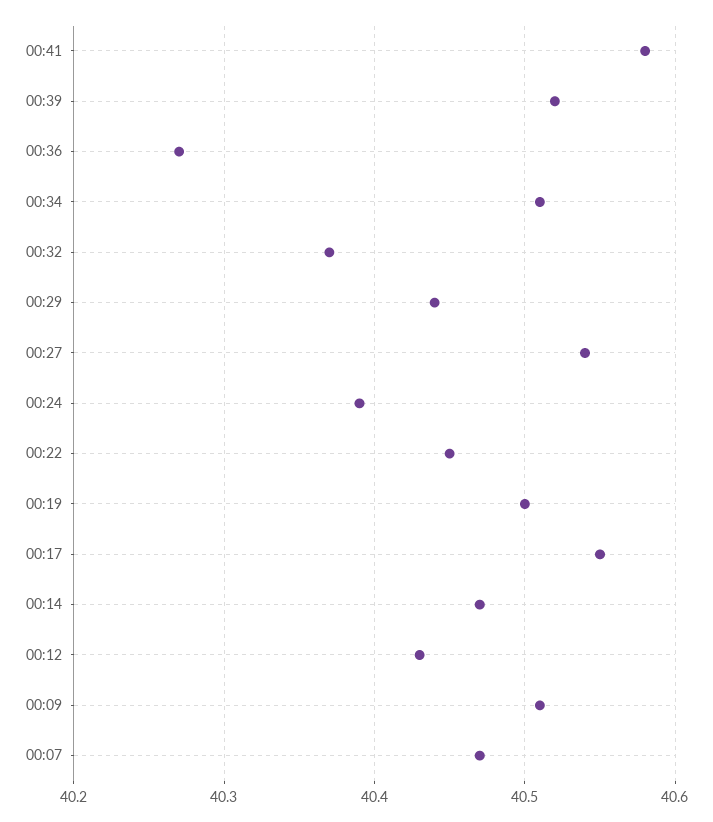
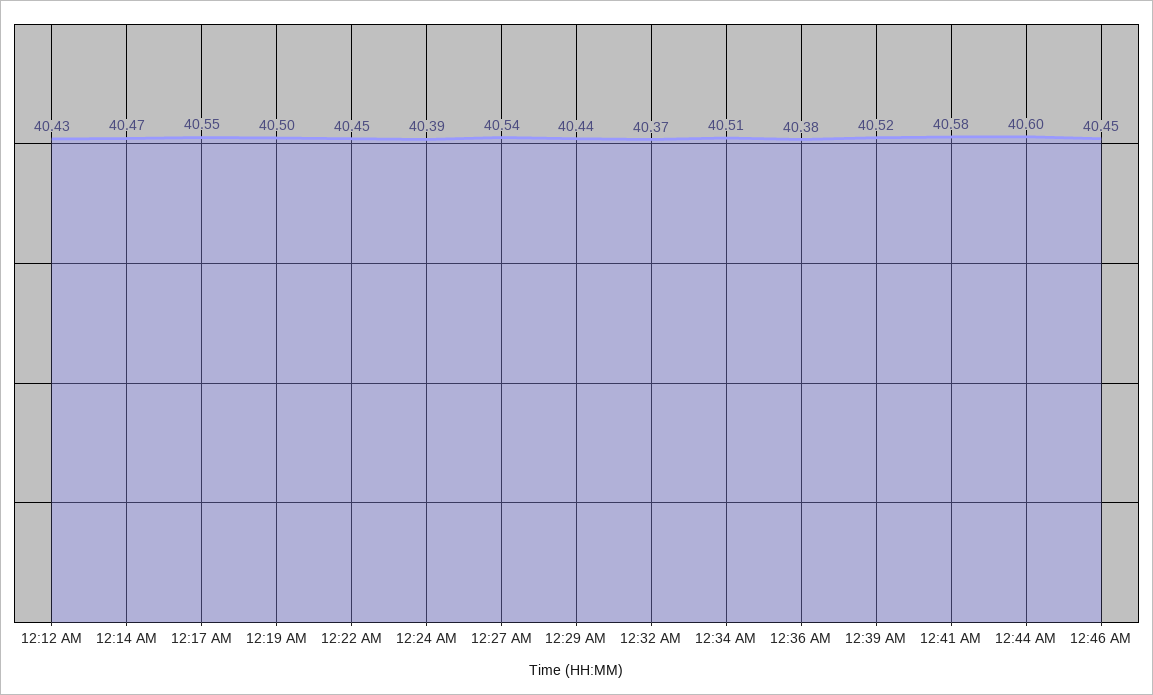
00:36: 40.27 -> 40.38
00:09: 40.51 -> none
00:07: 40.47 -> none
12:44 AM: none -> 40.6
12:46 AM: none -> 40.45

